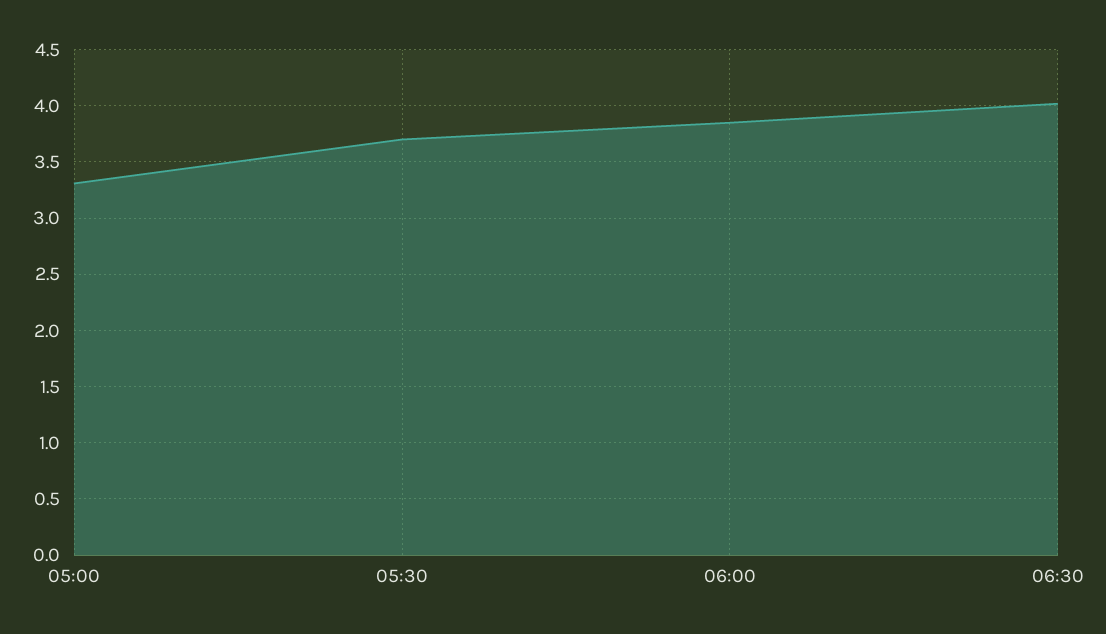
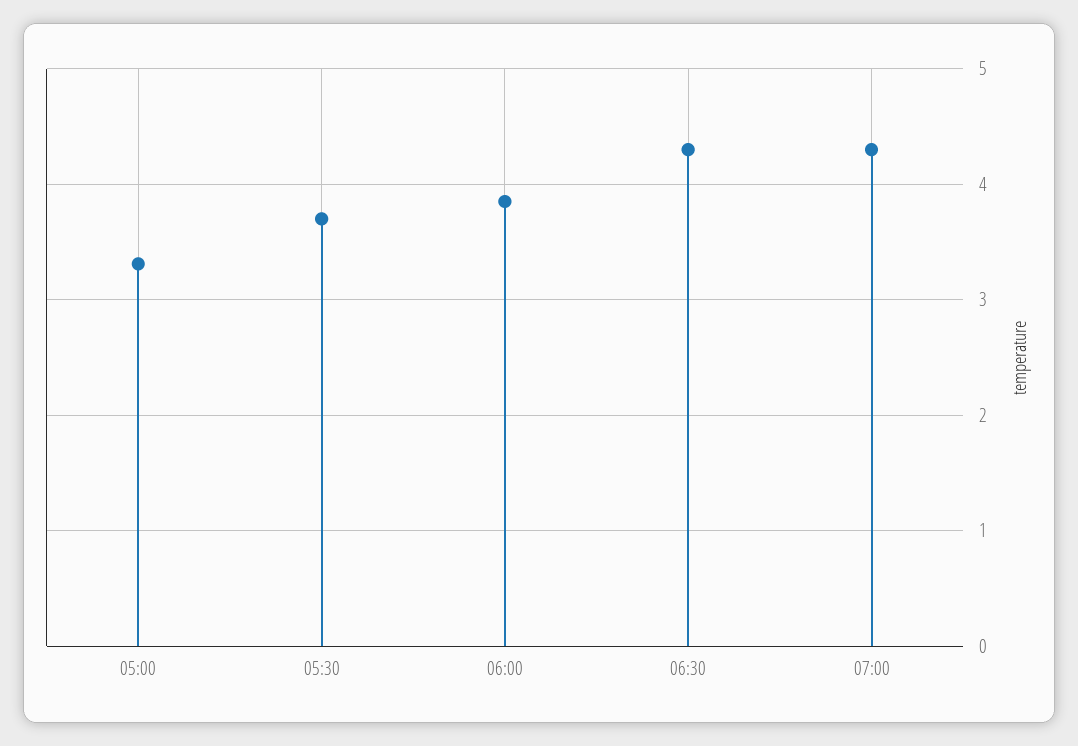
06:30: 4 -> 4.3
07:00: none -> 4.3

